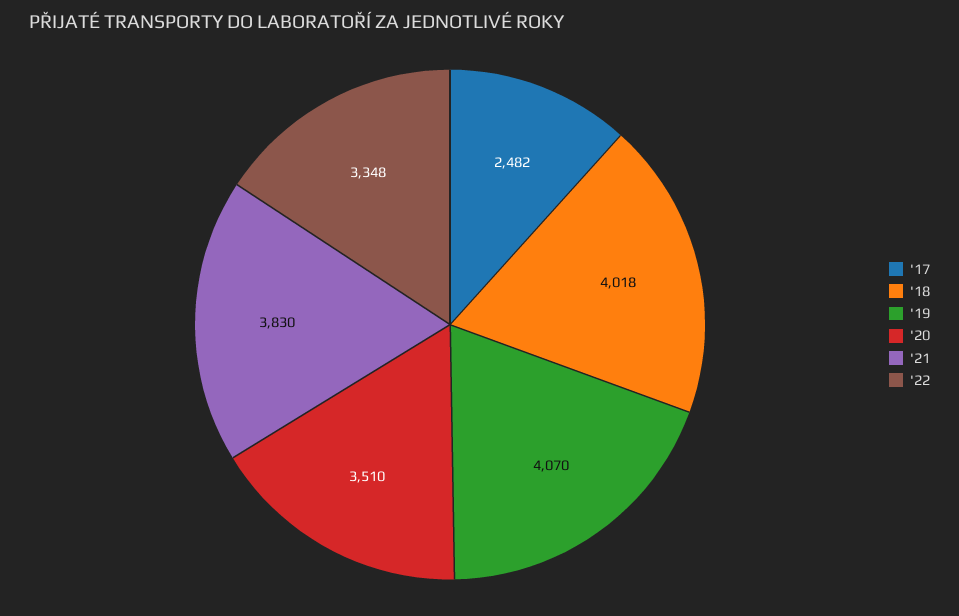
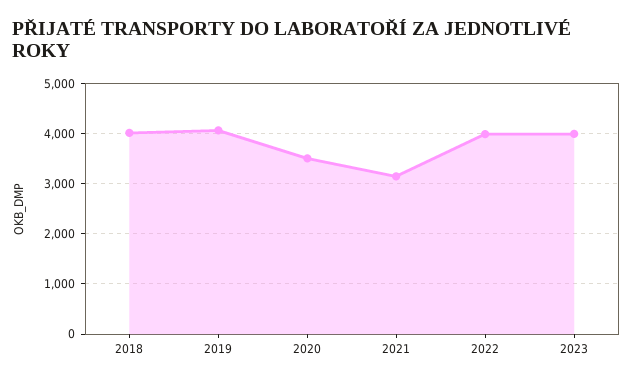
'17: 2482 -> none
'21: 3830 -> 3200
'22: 3348 -> 4000
2023: none -> 4000

